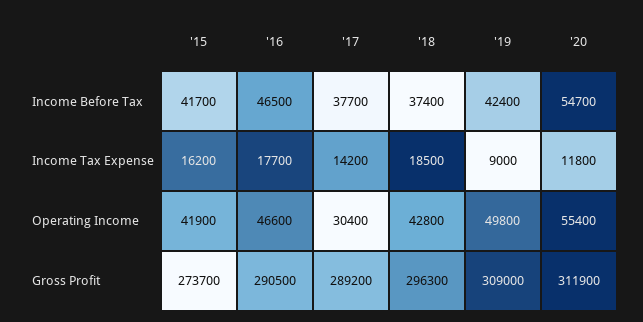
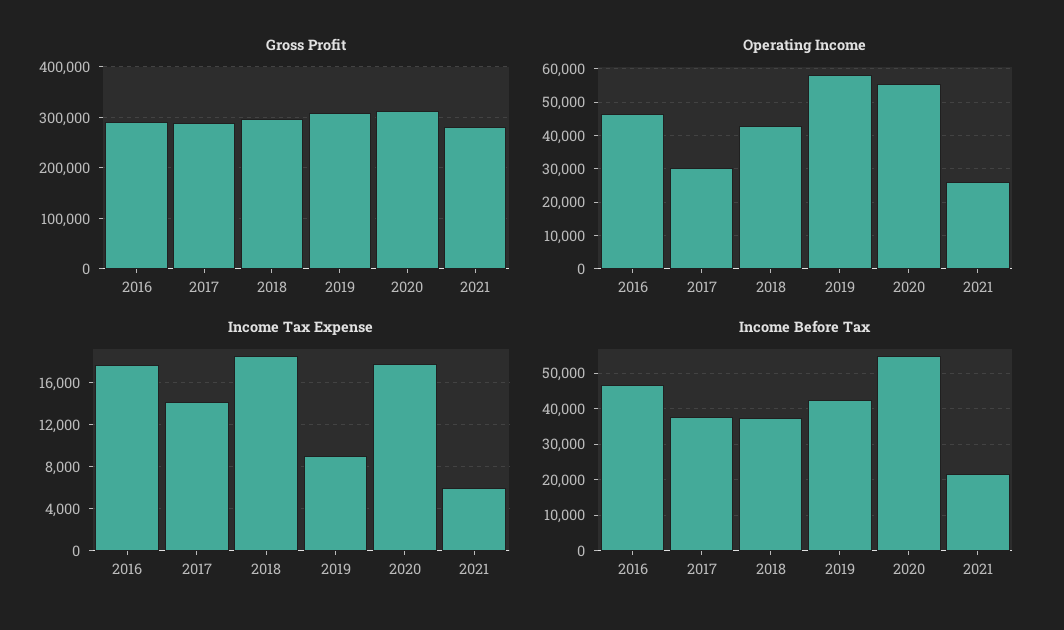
Income Before Tax, '15: 41700 -> none
Income Tax Expense, '15: 16200 -> none
Income Tax Expense, '20: 11800 -> 18000
Operating Income, '15: 41900 -> none
Operating Income, '19: 49800 -> 58000
Gross Profit, '15: 273700 -> none
Gross Profit, 2021: none -> 280000
Operating Income, 2021: none -> 26000
Income Tax Expense, 2021: none -> 6000
Income Before Tax, 2021: none -> 22000

